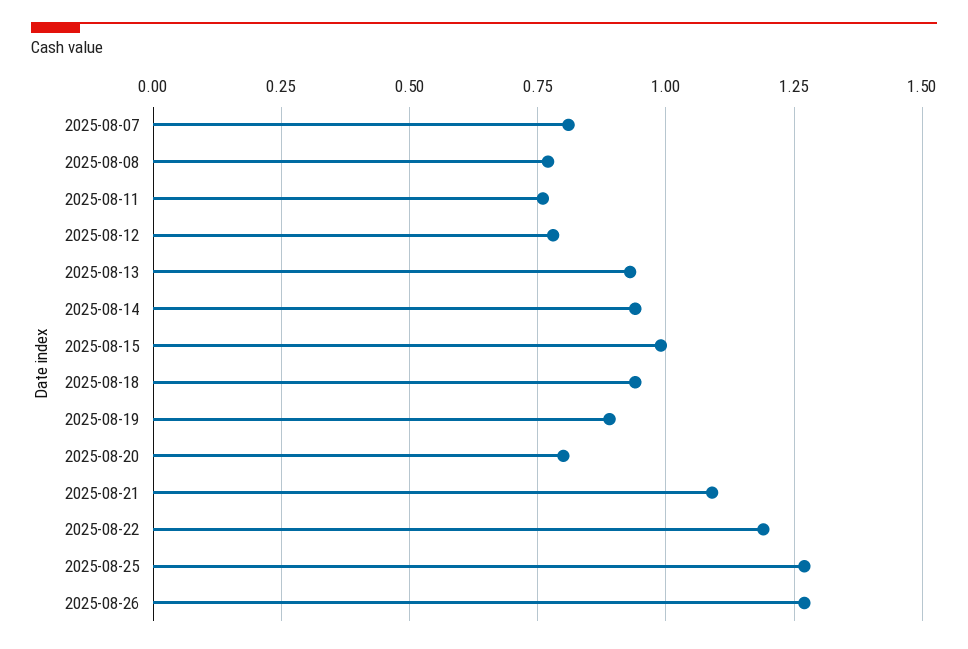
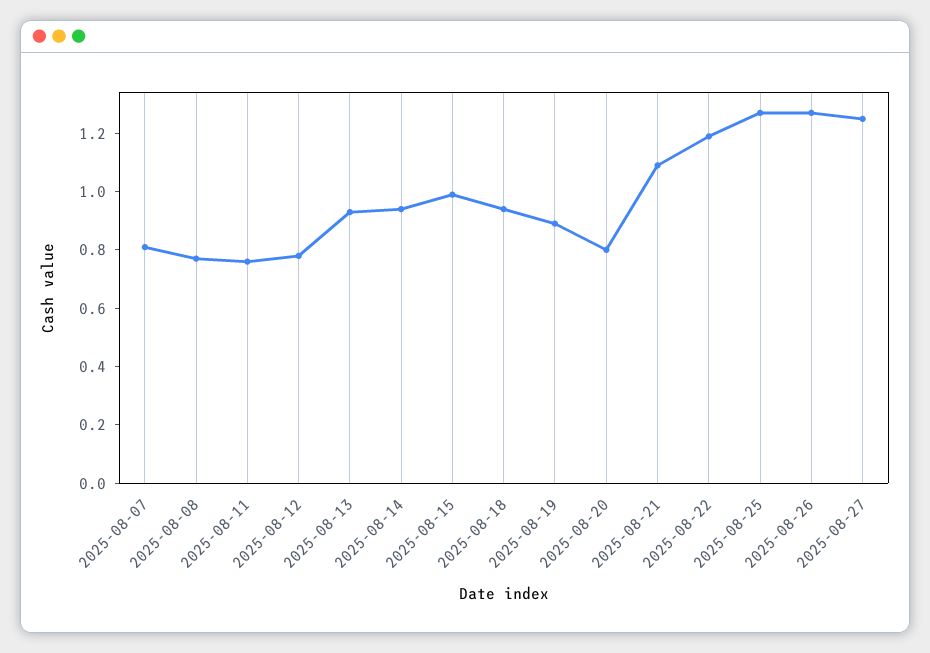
2025-08-27: none -> 1.25

